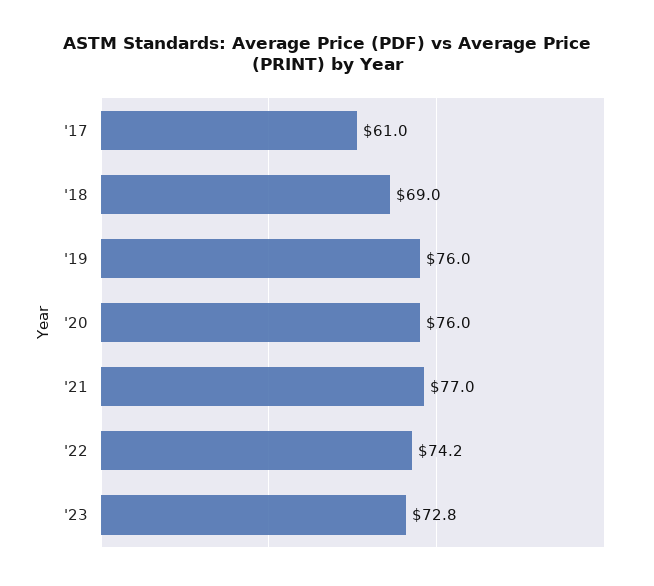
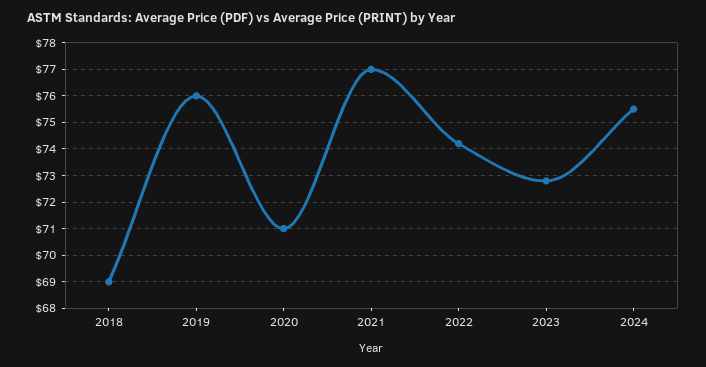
'17: 61 -> none
'20: 76 -> 71
2024: none -> 75.5

